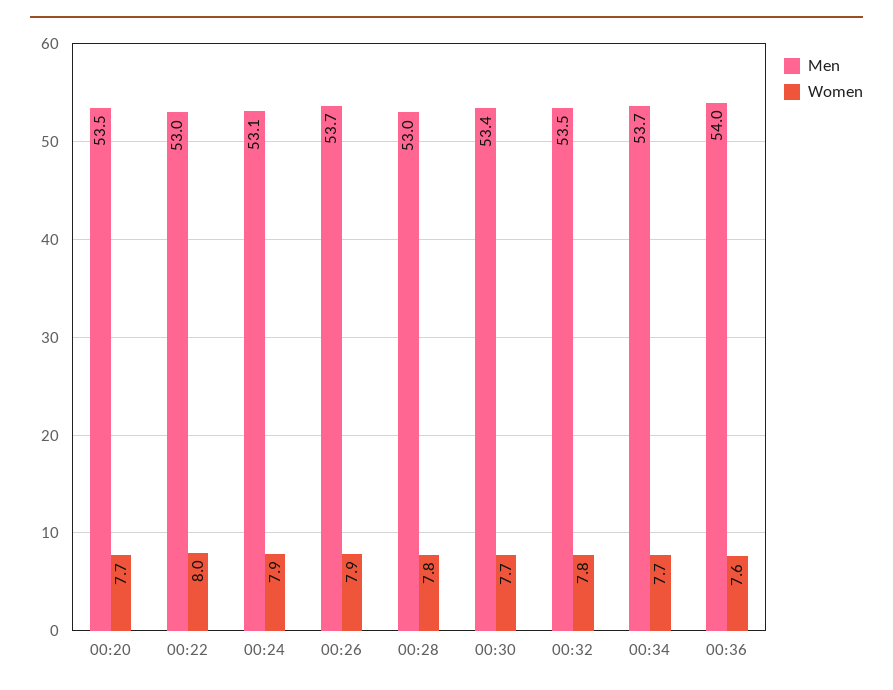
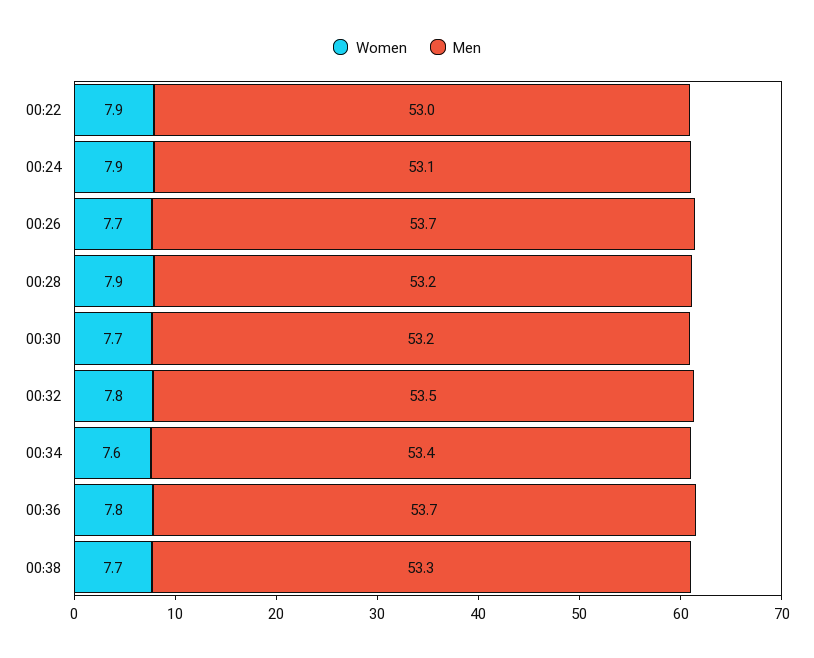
Men, 00:20: 53.5 -> none
Women, 00:20: 7.7 -> none
Women, 00:22: 8 -> 7.9
Women, 00:26: 7.9 -> 7.7
Men, 00:28: 53 -> 53.2
Women, 00:28: 7.8 -> 7.9
Men, 00:30: 53.4 -> 53.2
Men, 00:34: 53.7 -> 53.4
Women, 00:34: 7.7 -> 7.6
Men, 00:36: 54 -> 53.7
Women, 00:36: 7.6 -> 7.8
Women, 00:38: none -> 7.7
Men, 00:38: none -> 53.3

